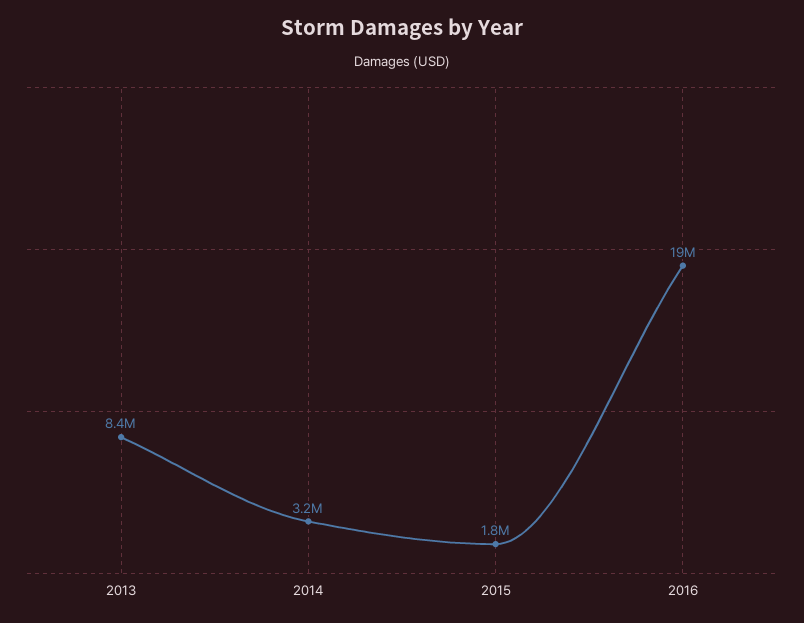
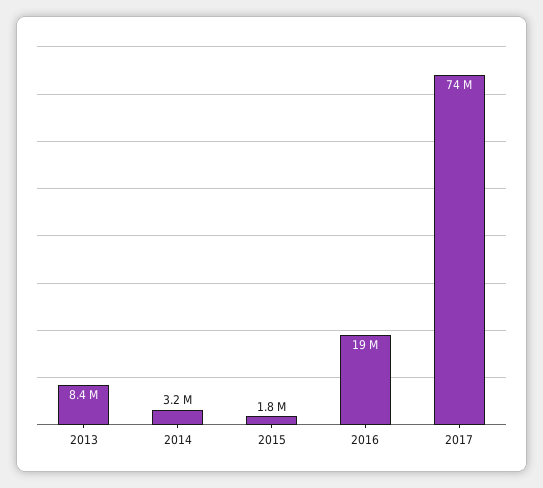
2017: none -> 74000000

